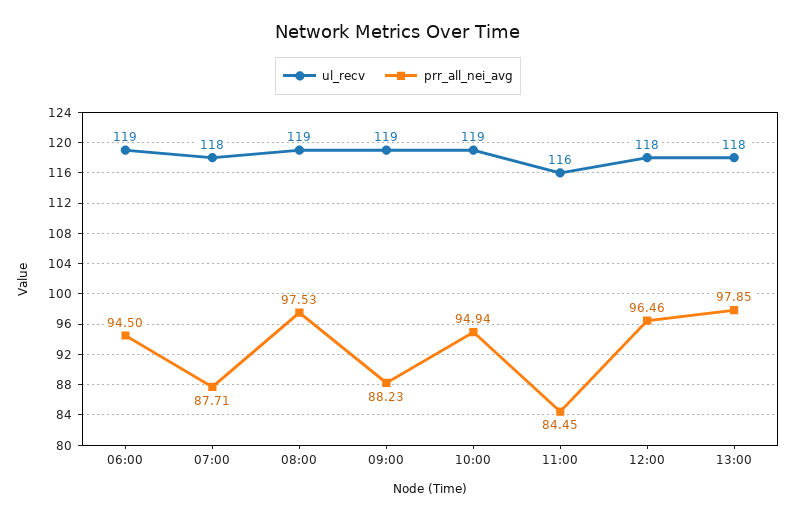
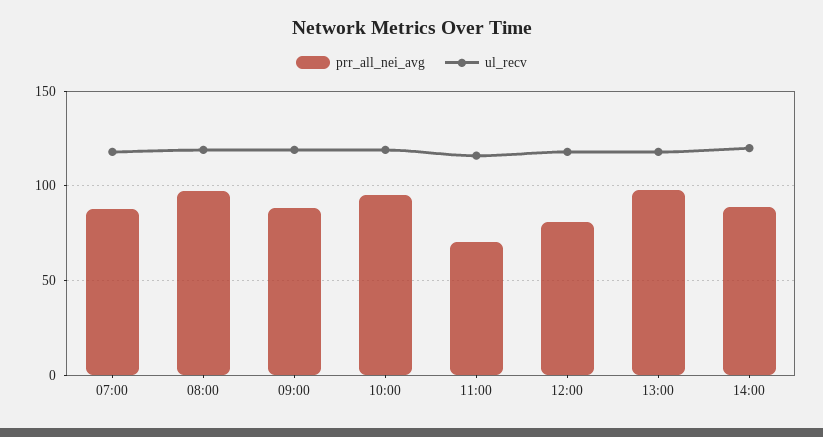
ul_recv, 06:00: 119 -> none
prr_all_nei_avg, 06:00: 94.5 -> none
prr_all_nei_avg, 11:00: 84.45 -> 70
prr_all_nei_avg, 12:00: 96.46 -> 80
prr_all_nei_avg, 14:00: none -> 90
ul_recv, 14:00: none -> 120

